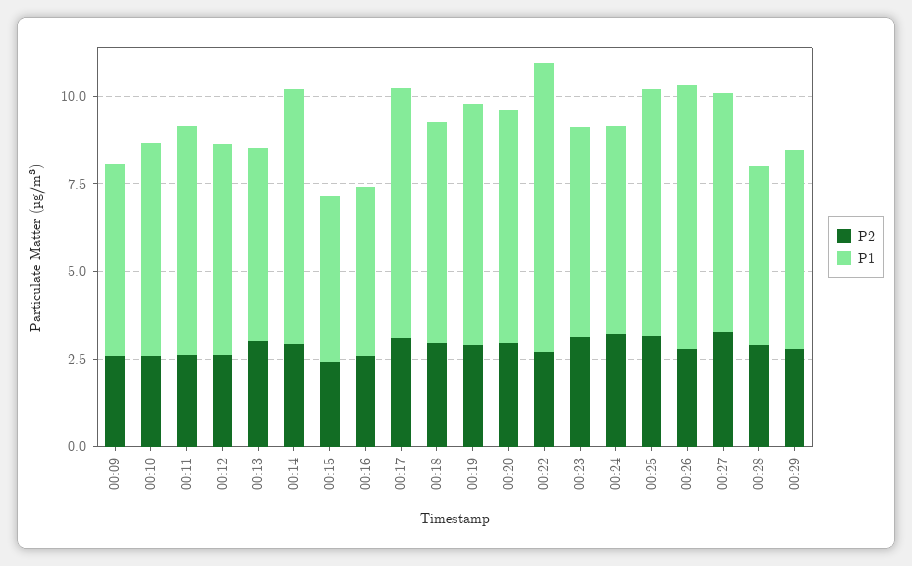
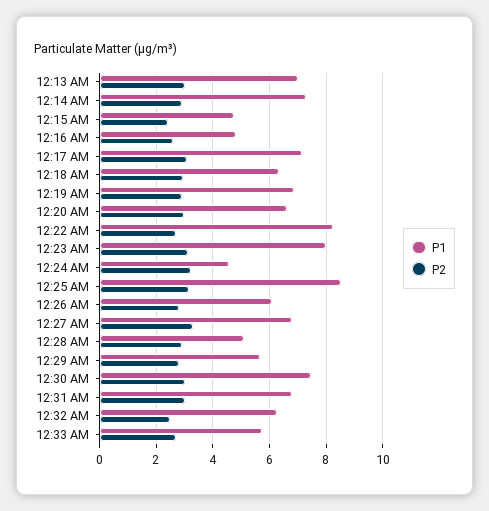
P2, 00:09: 2.5 -> none
P1, 00:09: 5.5 -> none
P2, 00:10: 2.5 -> none
P1, 00:10: 6 -> none
P2, 00:11: 2.5 -> none
P1, 00:11: 6.5 -> none
P2, 00:12: 2.5 -> none
P1, 00:12: 6 -> none
P1, 00:13: 5.5 -> 7
P1, 00:23: 6 -> 8
P1, 00:24: 6 -> 4.5
P1, 00:25: 7 -> 8.5
P1, 00:26: 7.5 -> 6
P1, 12:30 AM: none -> 7.5
P2, 12:30 AM: none -> 3
P1, 12:31 AM: none -> 6.75
P2, 12:31 AM: none -> 3
P1, 12:32 AM: none -> 6.25
P2, 12:32 AM: none -> 2.5
P1, 12:33 AM: none -> 5.75
P2, 12:33 AM: none -> 2.75

